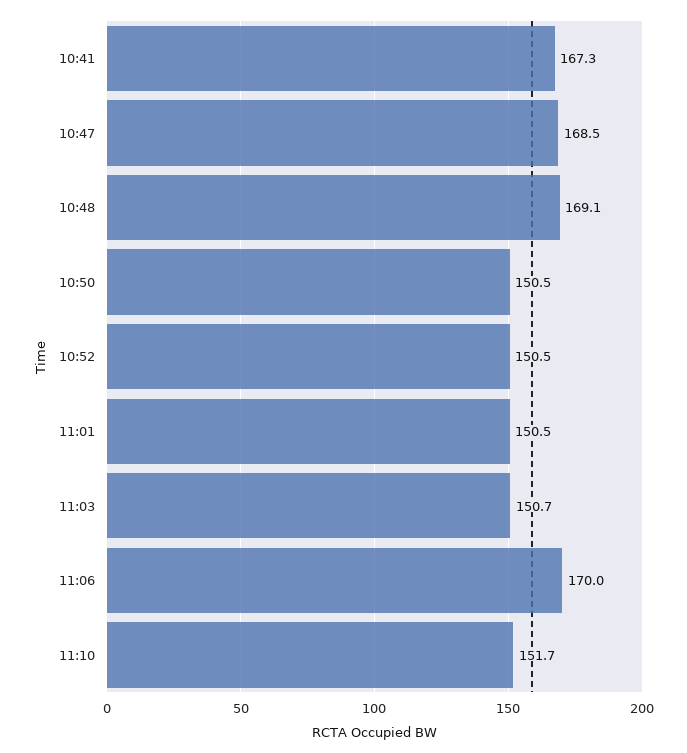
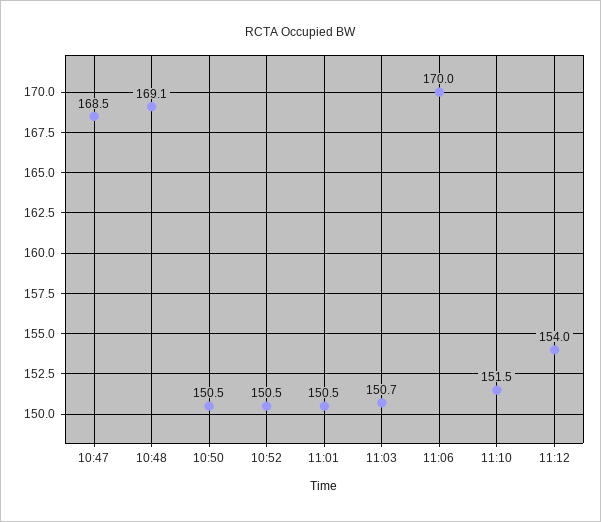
10:41: 167.3 -> none
11:10: 151.7 -> 151.5
11:12: none -> 154

